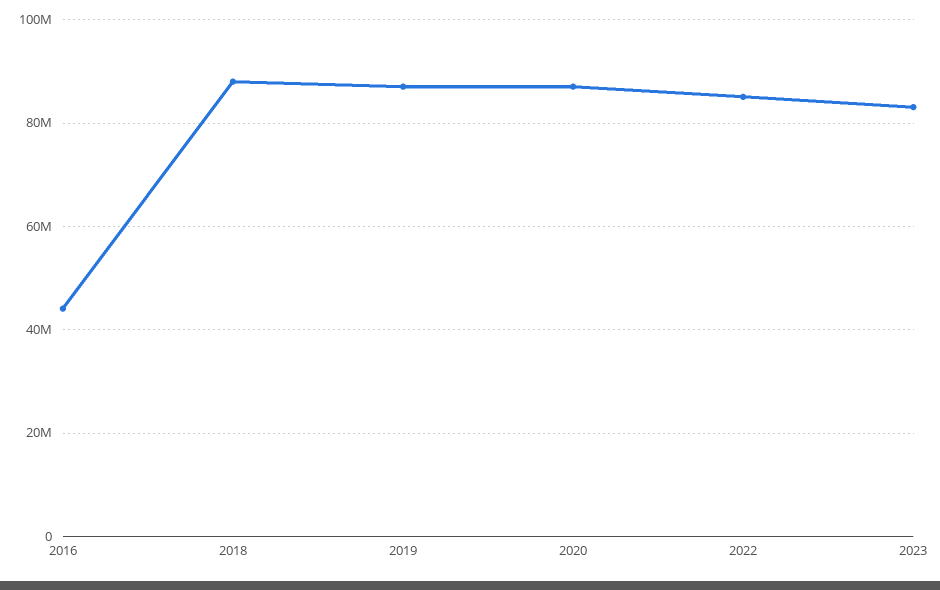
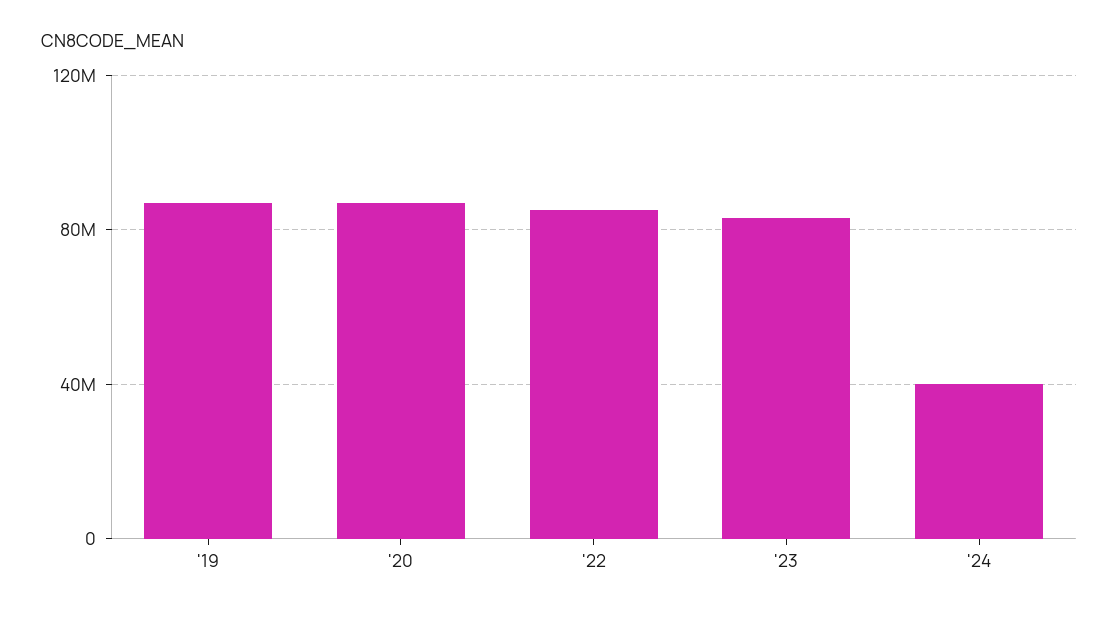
2016: 44000000 -> none
2018: 88000000 -> none
'24: none -> 40000000

